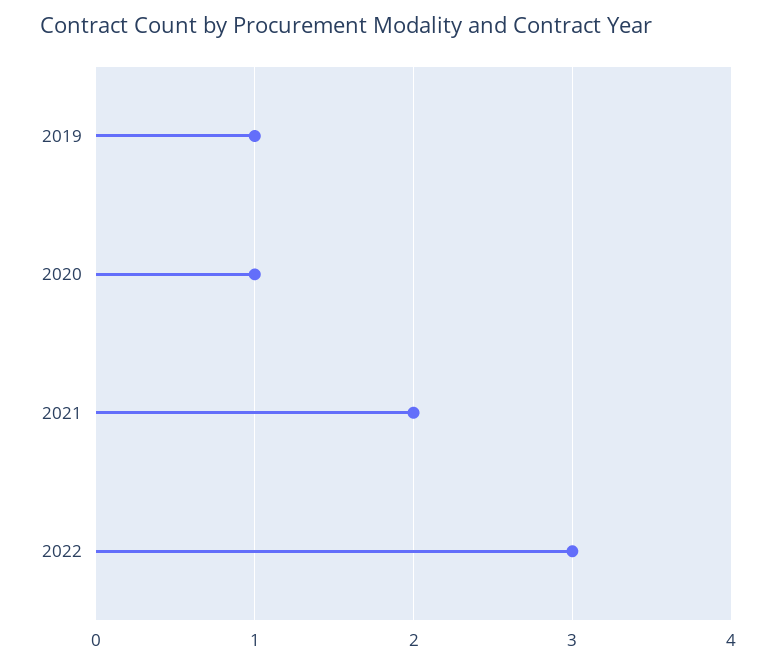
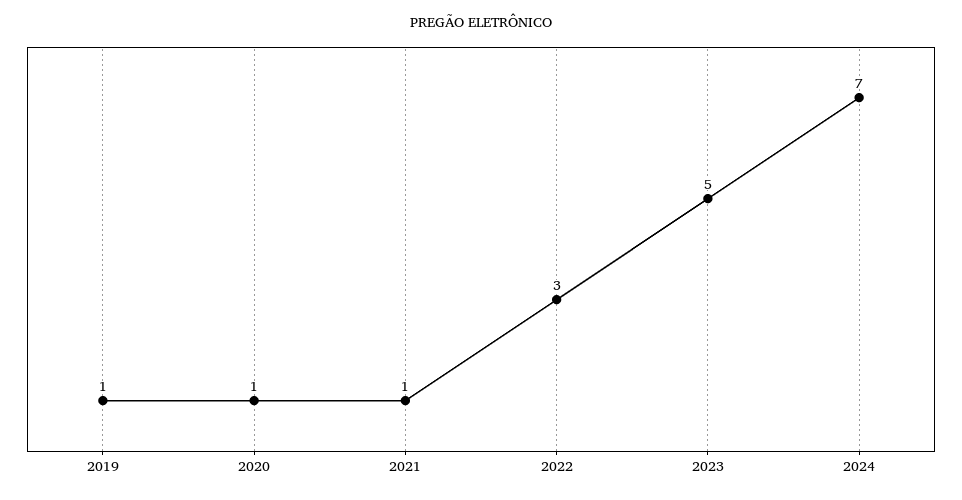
2021: 2 -> 1
2023: none -> 5
2024: none -> 7

